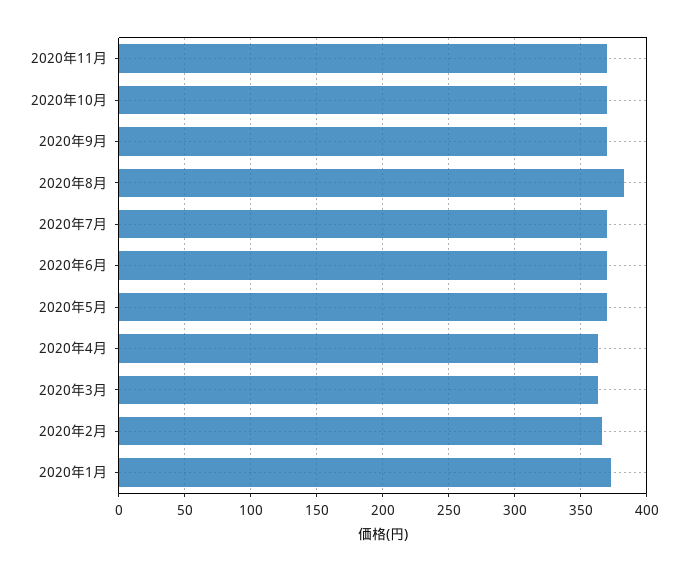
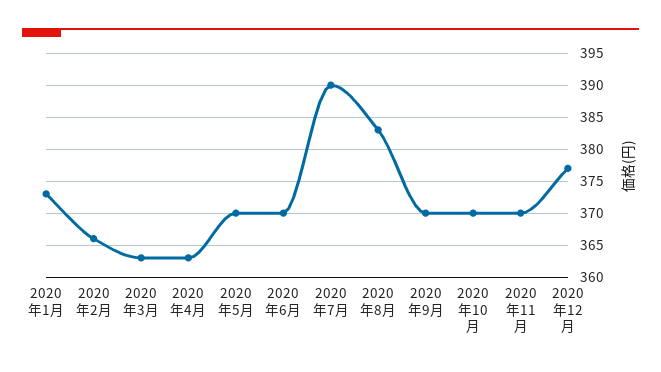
2020年7月: 370 -> 390
2020年12月: none -> 377

